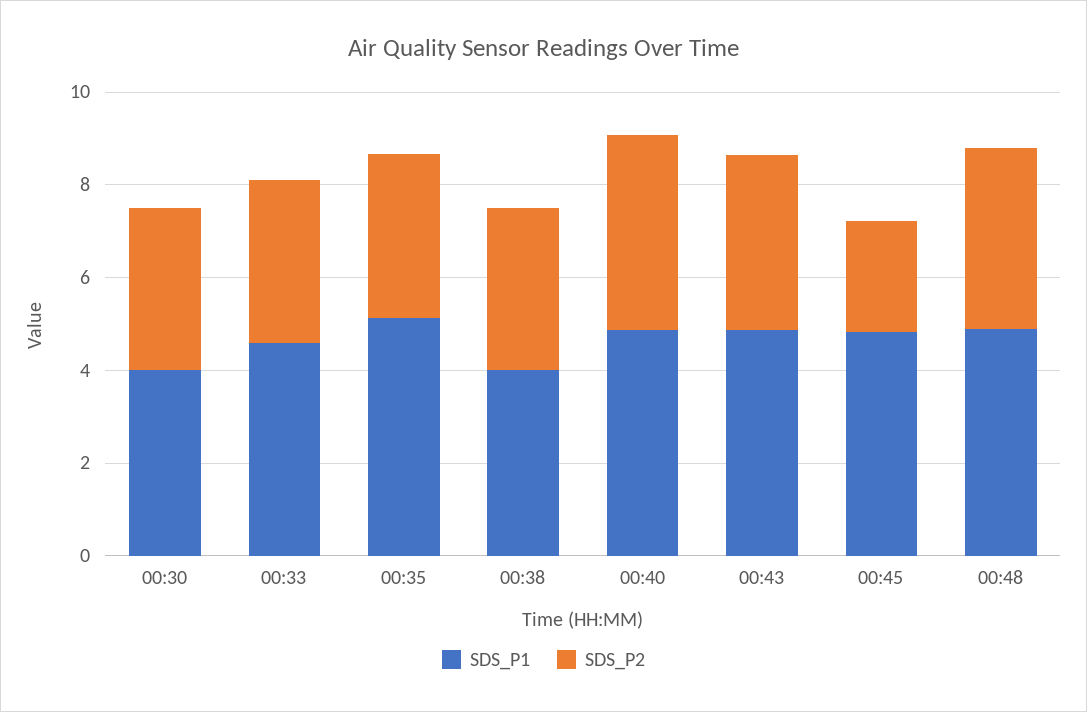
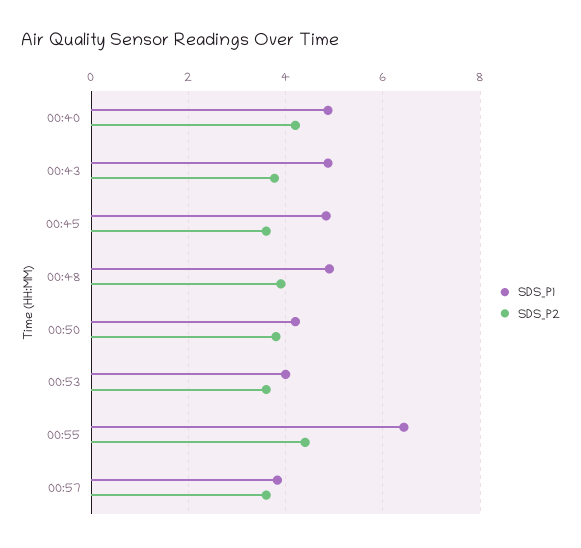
SDS_P1, 00:30: 4 -> none
SDS_P2, 00:30: 3.5 -> none
SDS_P1, 00:33: 4.5 -> none
SDS_P2, 00:33: 3.5 -> none
SDS_P1, 00:35: 5 -> none
SDS_P2, 00:35: 3.5 -> none
SDS_P1, 00:38: 4 -> none
SDS_P2, 00:38: 3.5 -> none
SDS_P2, 00:45: 2.5 -> 3.6
SDS_P1, 00:50: none -> 4.2
SDS_P2, 00:50: none -> 3.8
SDS_P1, 00:53: none -> 4
SDS_P2, 00:53: none -> 3.6
SDS_P1, 00:55: none -> 6.4
SDS_P2, 00:55: none -> 4.4
SDS_P1, 00:57: none -> 3.8
SDS_P2, 00:57: none -> 3.6

